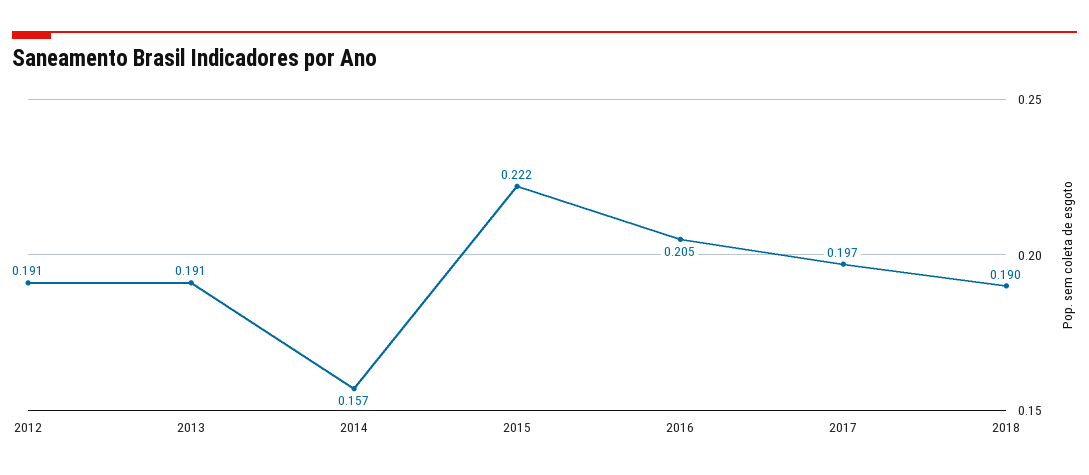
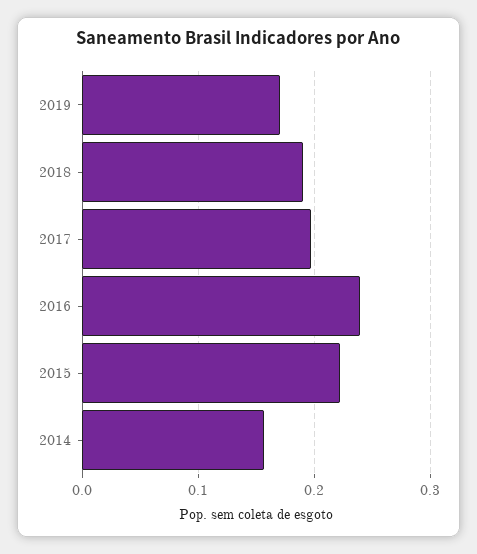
2012: 0.191 -> none
2013: 0.191 -> none
2016: 0.205 -> 0.24
2019: none -> 0.17

